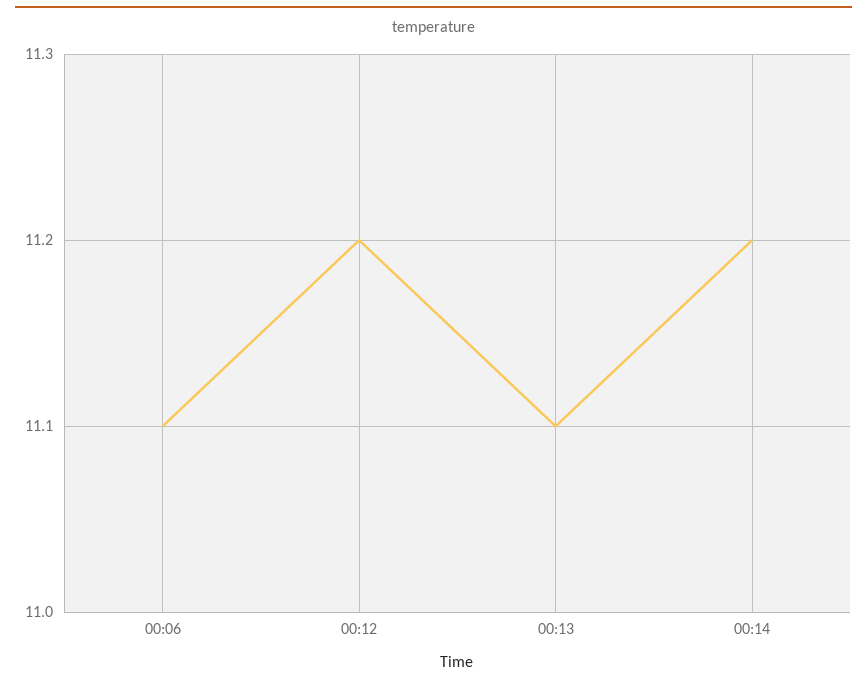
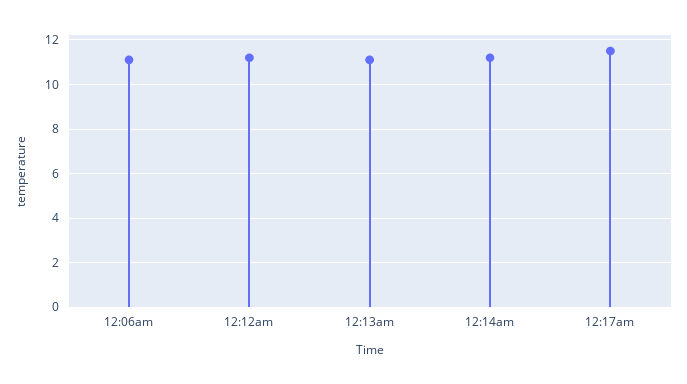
12:17am: none -> 11.5

